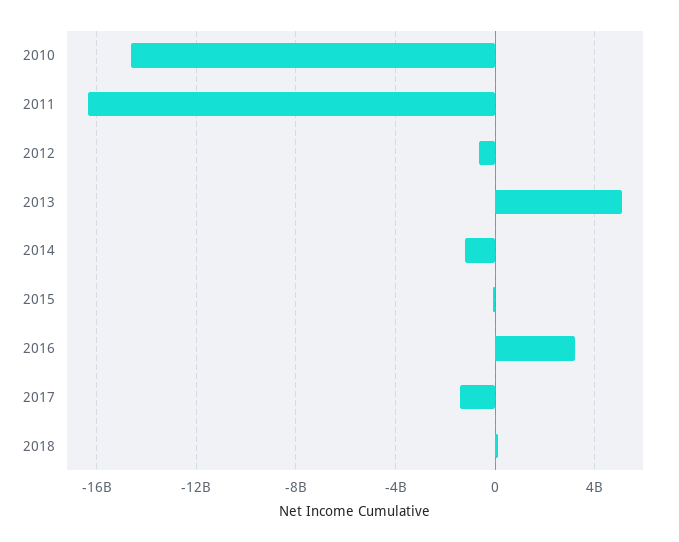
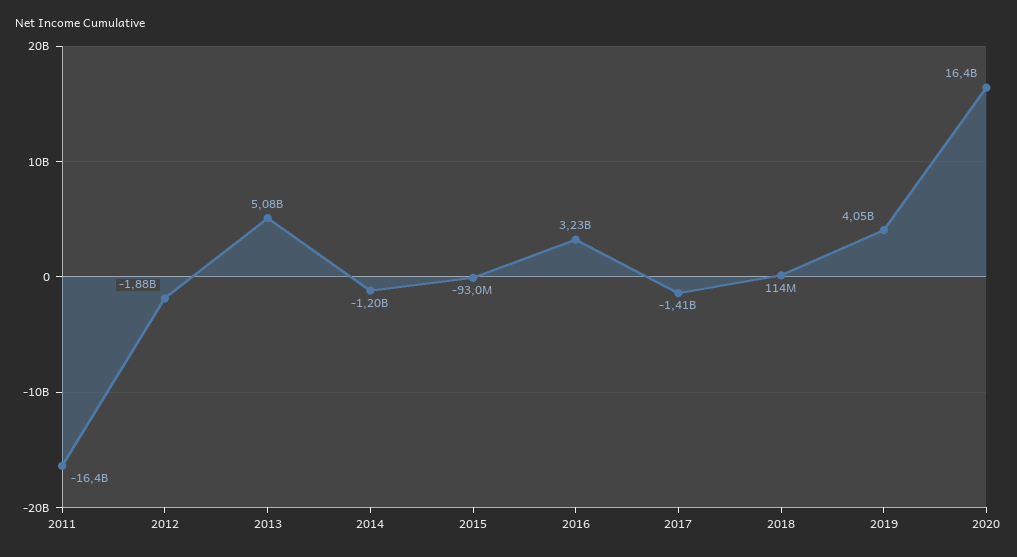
2010: -14500000000 -> none
2012: -500000000 -> -1880000000
2019: none -> 4050000000
2020: none -> 16400000000

